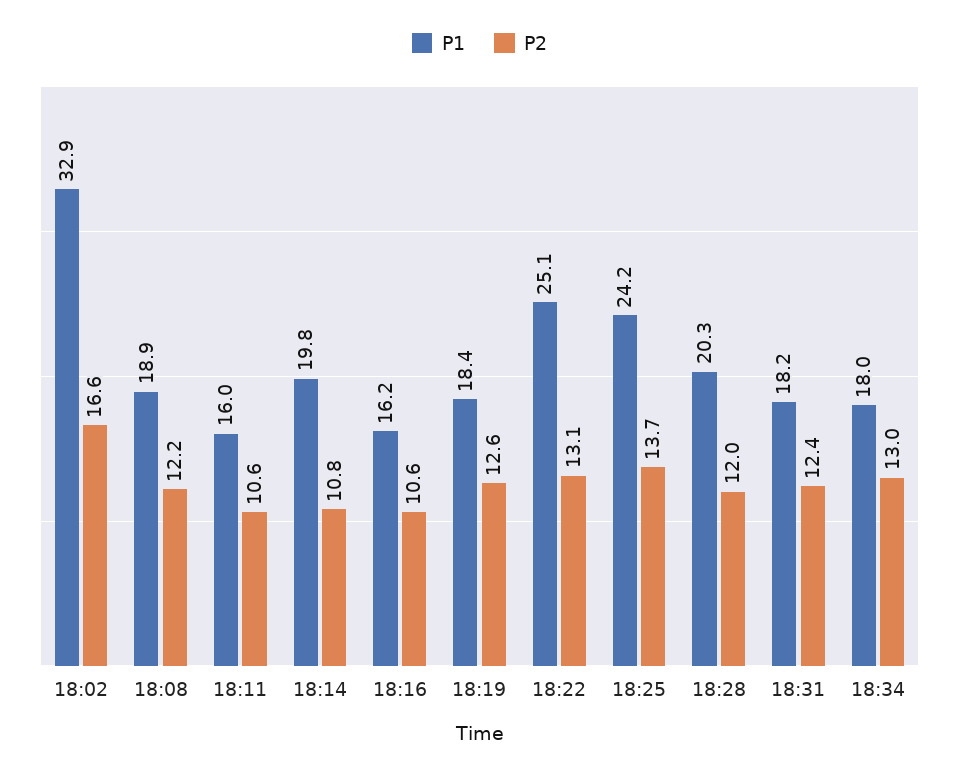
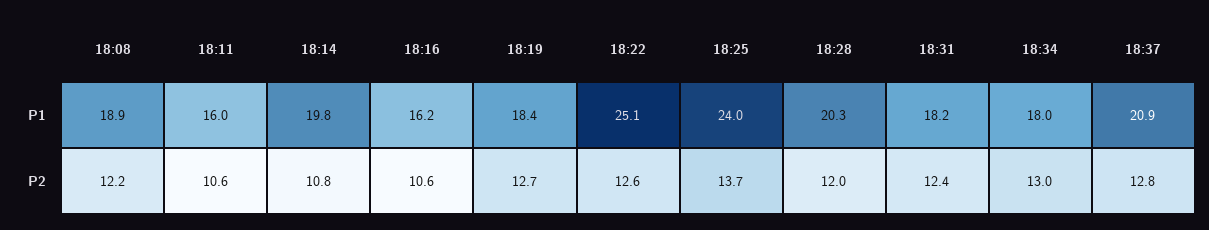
P1, 18:02: 32.9 -> none
P2, 18:02: 16.6 -> none
P2, 18:19: 12.6 -> 12.7
P2, 18:22: 13.1 -> 12.6
P1, 18:25: 24.2 -> 24
P1, 18:37: none -> 20.9
P2, 18:37: none -> 12.8

